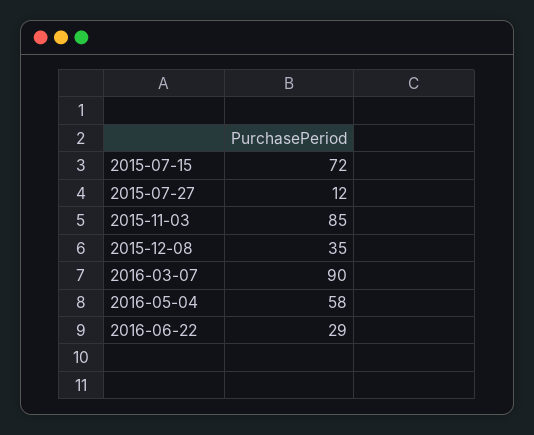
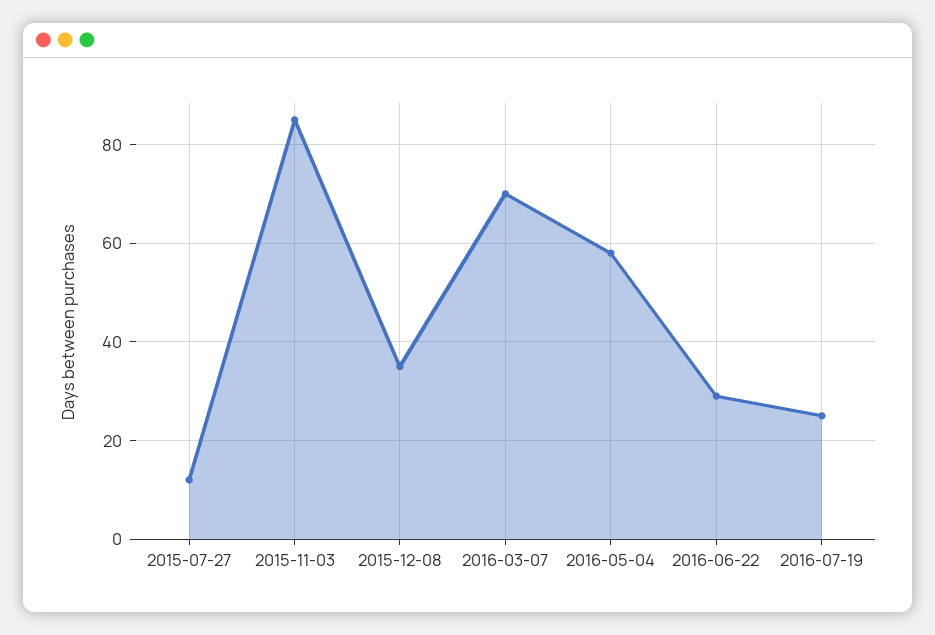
2015-07-15: 72 -> none
2016-03-07: 90 -> 70
2016-07-19: none -> 25

